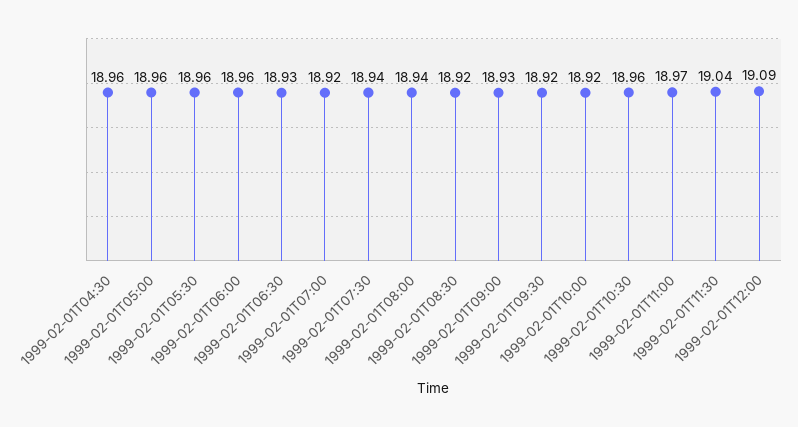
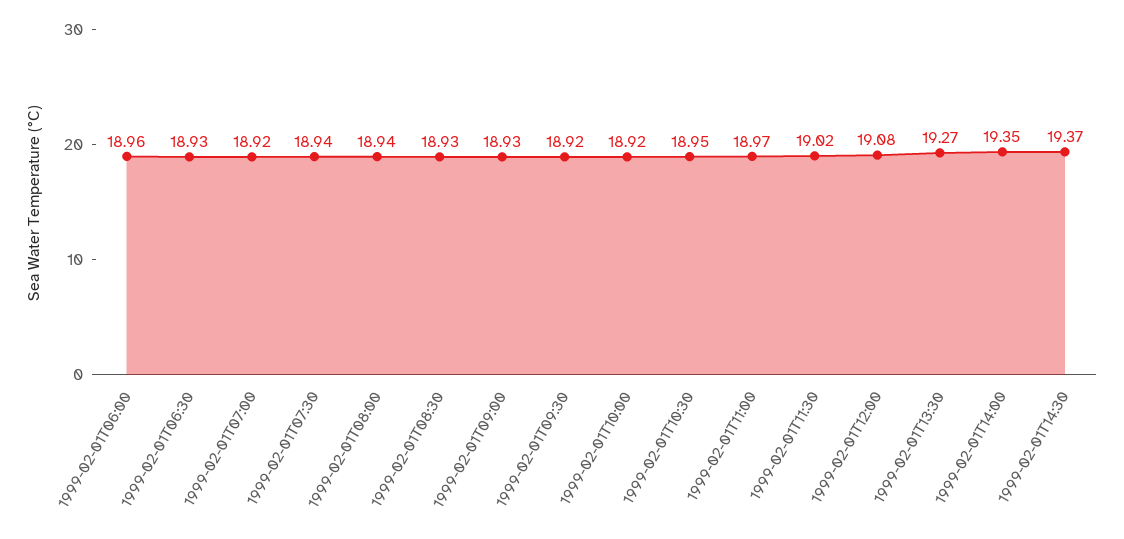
1999-02-01T04:30: 18.96 -> none
1999-02-01T05:00: 18.96 -> none
1999-02-01T05:30: 18.96 -> none
1999-02-01T08:30: 18.92 -> 18.93
1999-02-01T10:30: 18.96 -> 18.95
1999-02-01T11:30: 19.04 -> 19.02
1999-02-01T12:00: 19.09 -> 19.08
1999-02-01T13:30: none -> 19.27
1999-02-01T14:00: none -> 19.35
1999-02-01T14:30: none -> 19.37

